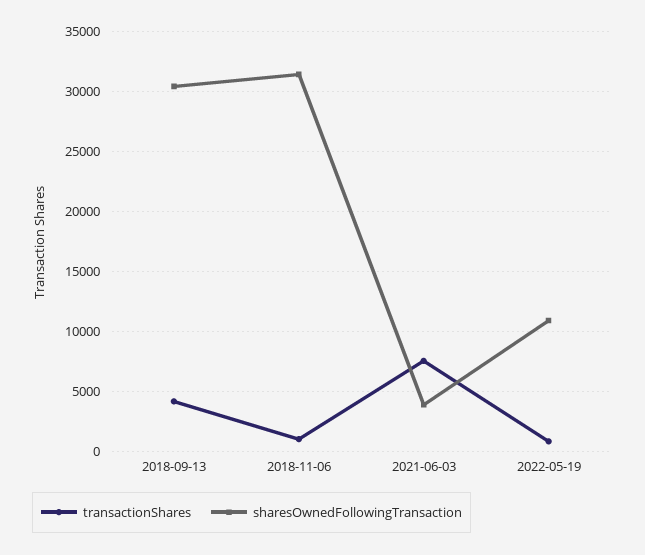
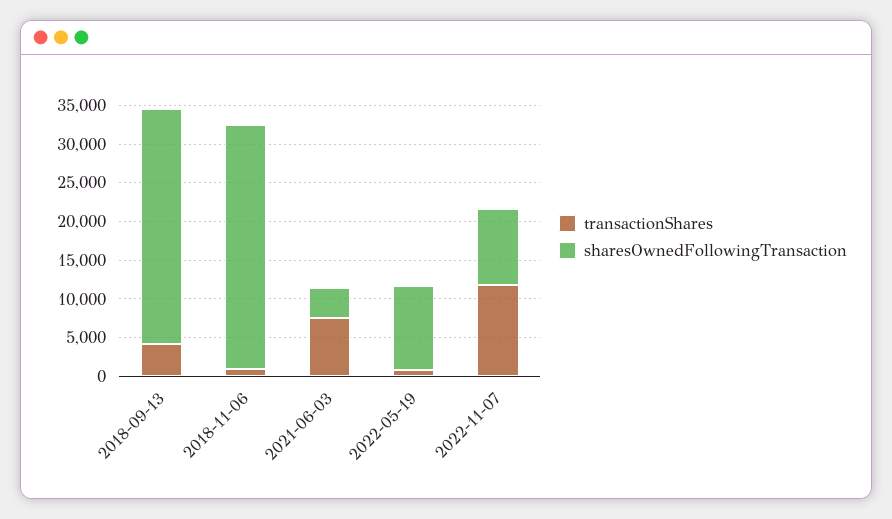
transactionShares, 2022-11-07: none -> 12500
sharesOwnedFollowingTransaction, 2022-11-07: none -> 10000

